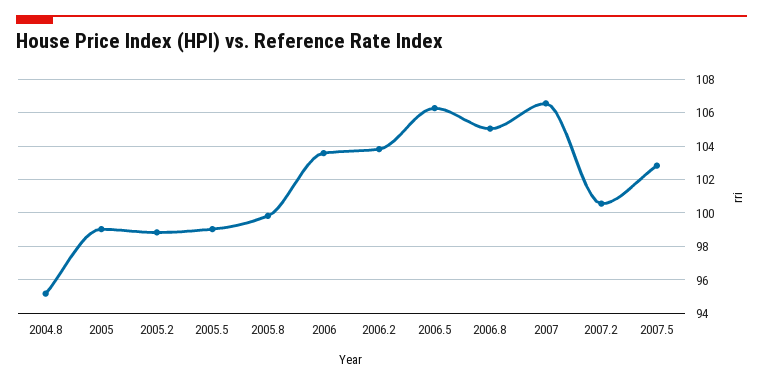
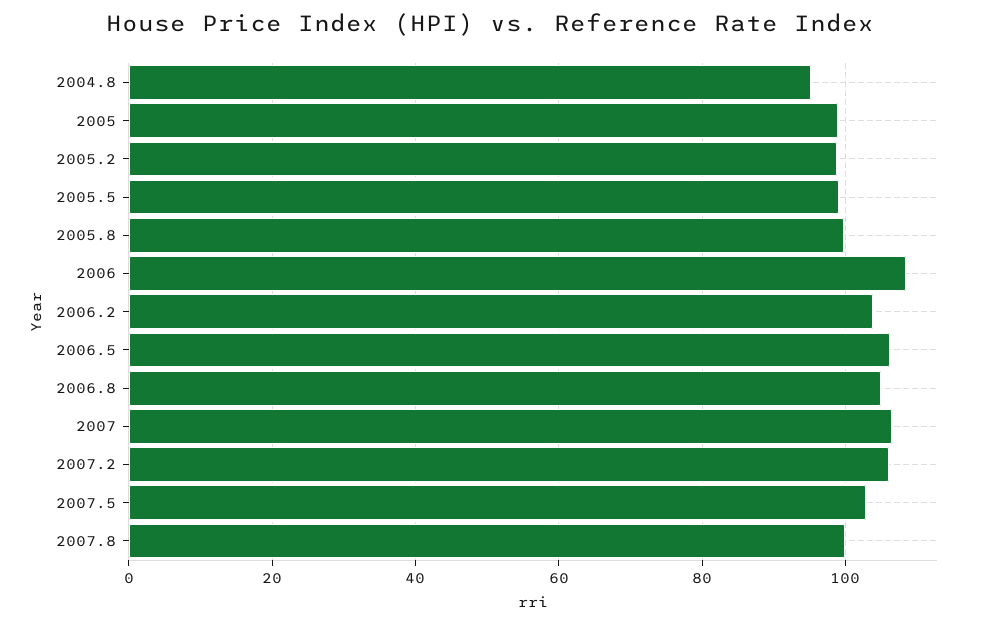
2006: 103.5 -> 108
2007.2: 100.5 -> 106
2007.8: none -> 100

